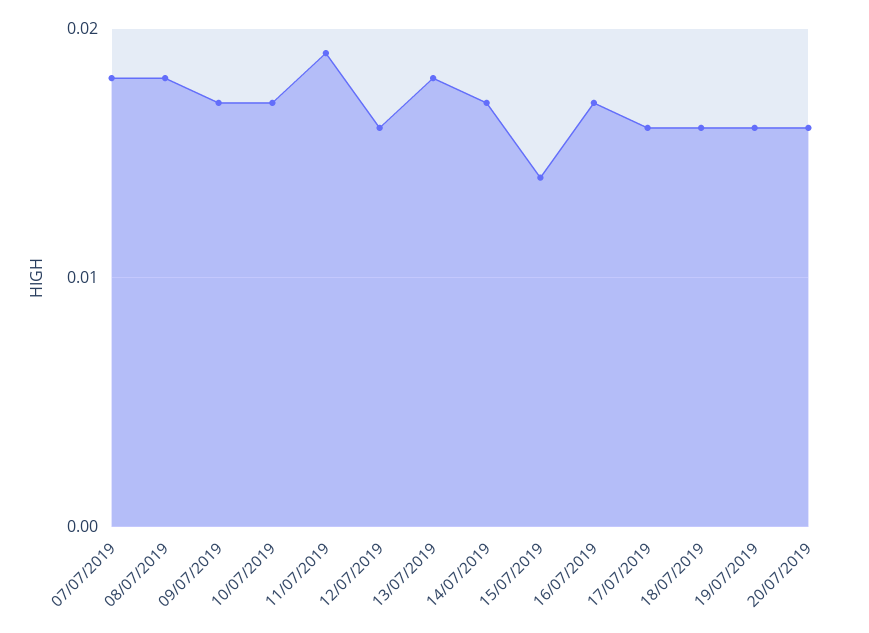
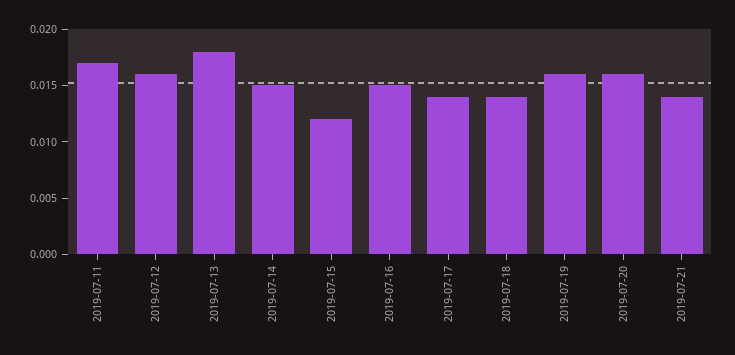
07/07/2019: 0.018 -> none
08/07/2019: 0.018 -> none
09/07/2019: 0.017 -> none
10/07/2019: 0.017 -> none
11/07/2019: 0.019 -> 0.017
14/07/2019: 0.017 -> 0.015
15/07/2019: 0.014 -> 0.012
16/07/2019: 0.017 -> 0.015
17/07/2019: 0.016 -> 0.014
18/07/2019: 0.016 -> 0.014
2019-07-21: none -> 0.014

